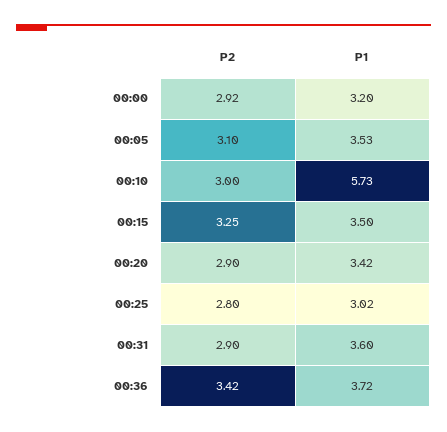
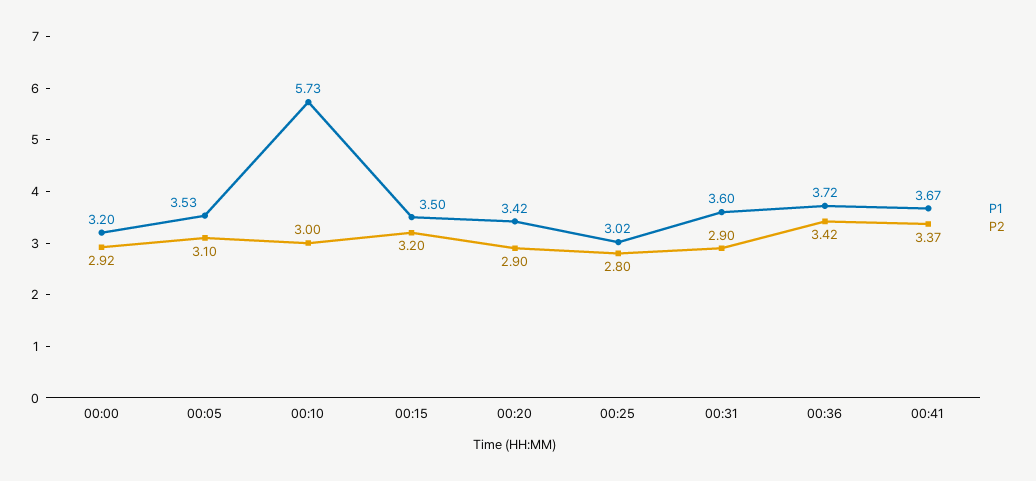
P2, 00:15: 3.25 -> 3.2
P1, 00:41: none -> 3.67
P2, 00:41: none -> 3.37

